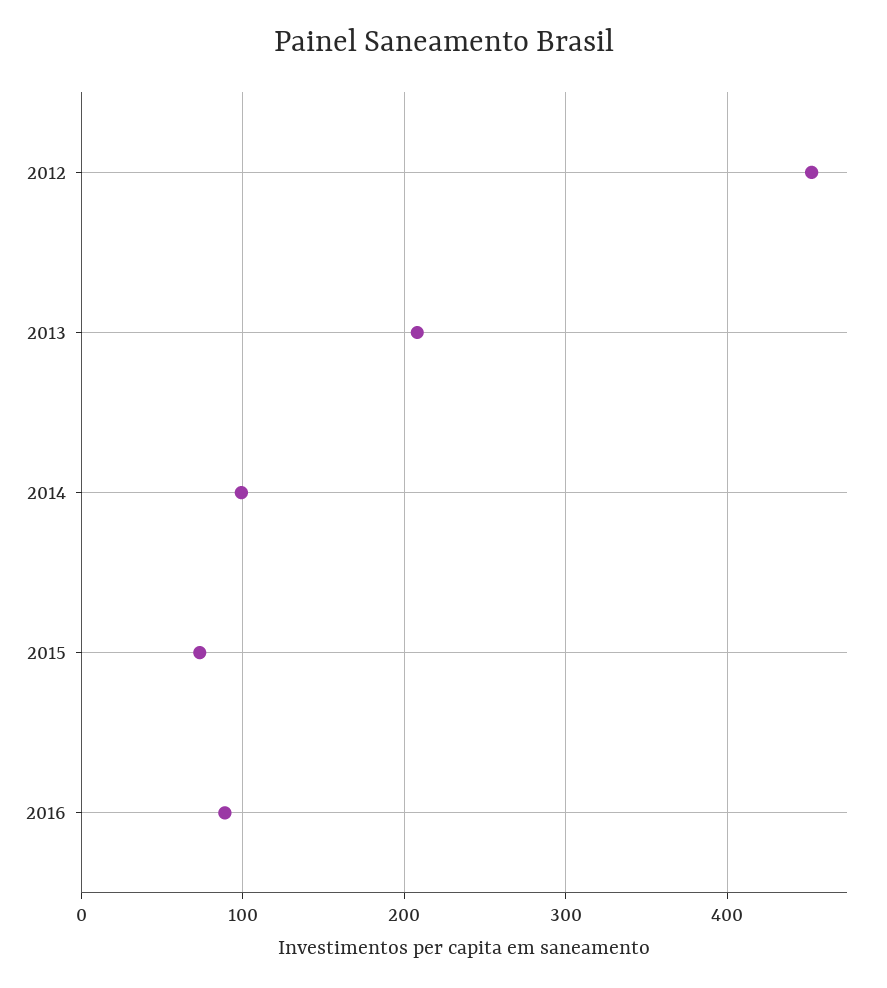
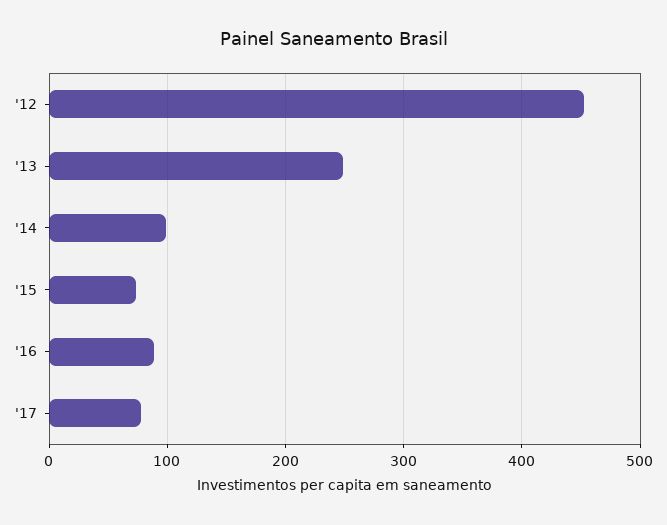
2013: 210 -> 250
'17: none -> 80

